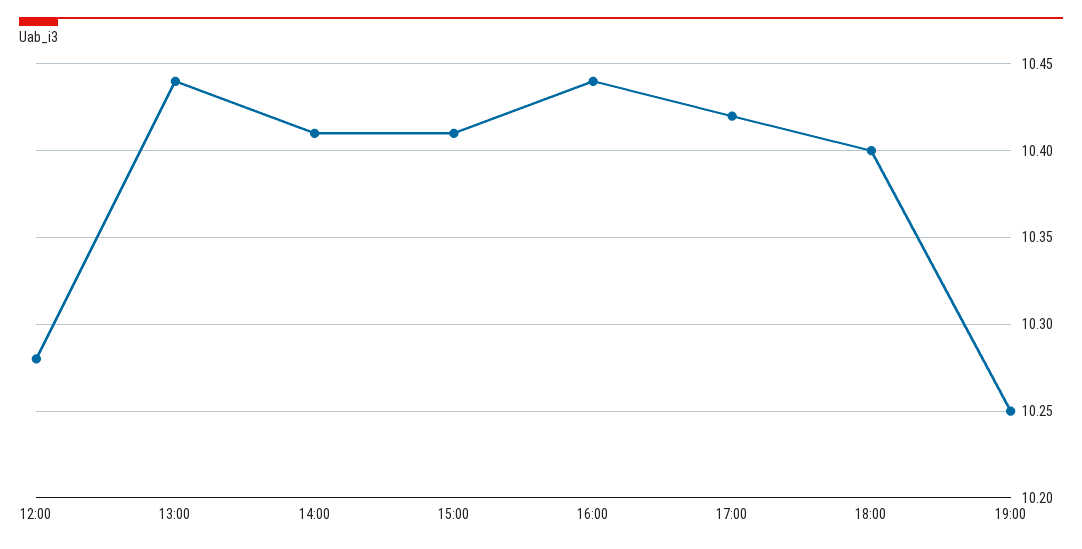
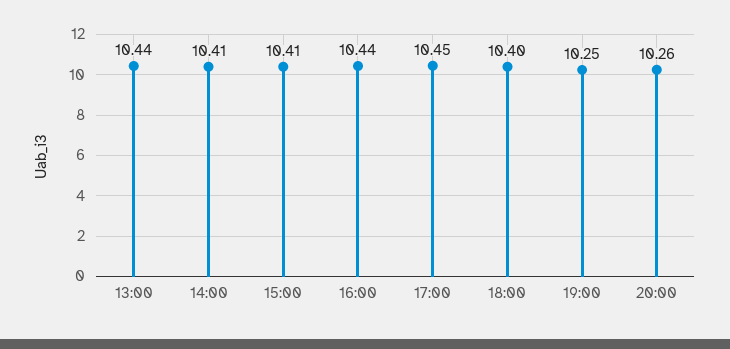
12:00: 10.28 -> none
17:00: 10.42 -> 10.45
20:00: none -> 10.26

